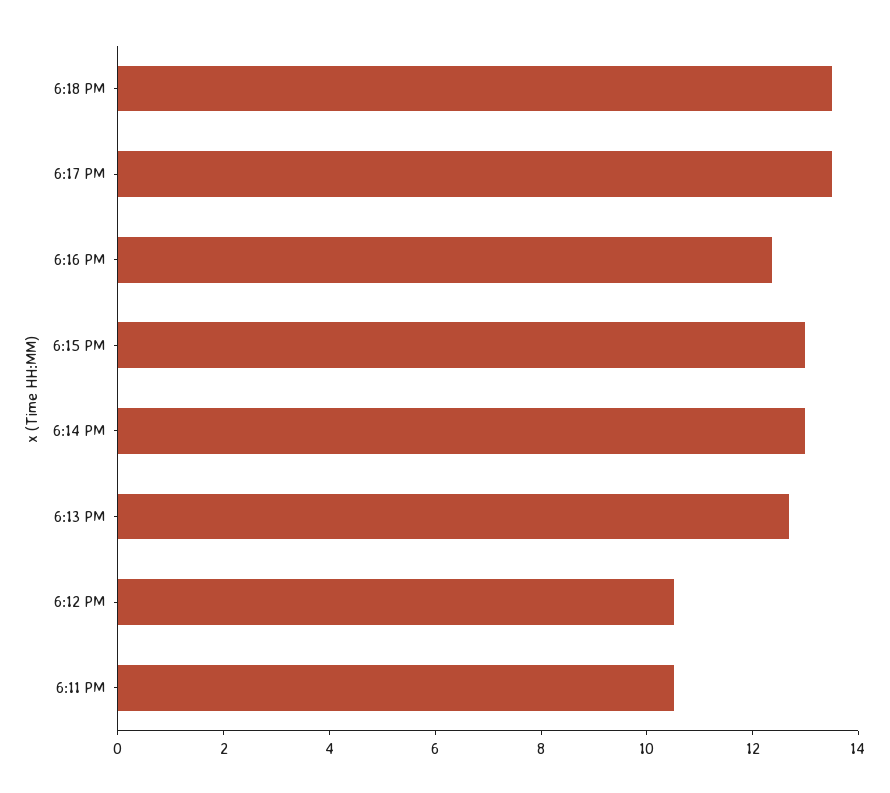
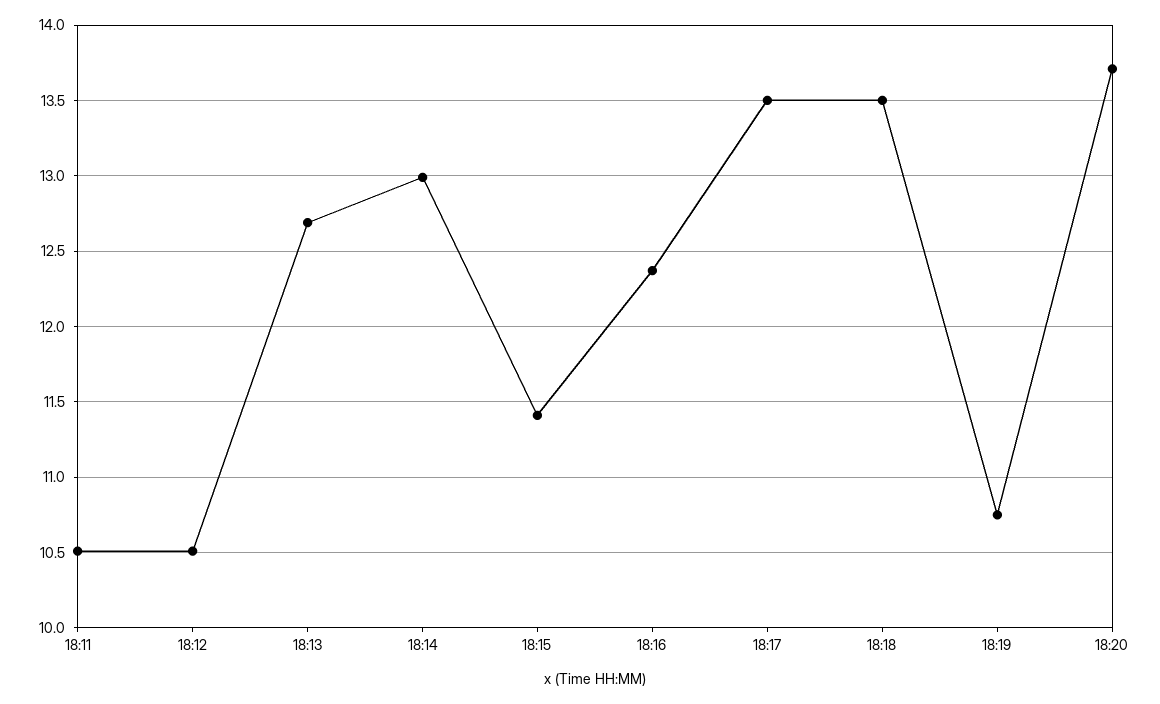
6:15 PM: 13 -> 11.4
18:19: none -> 10.75
18:20: none -> 13.7

